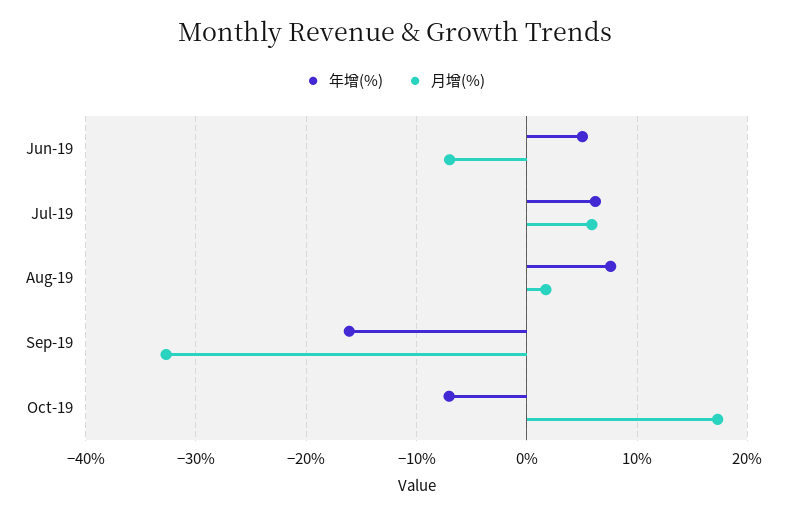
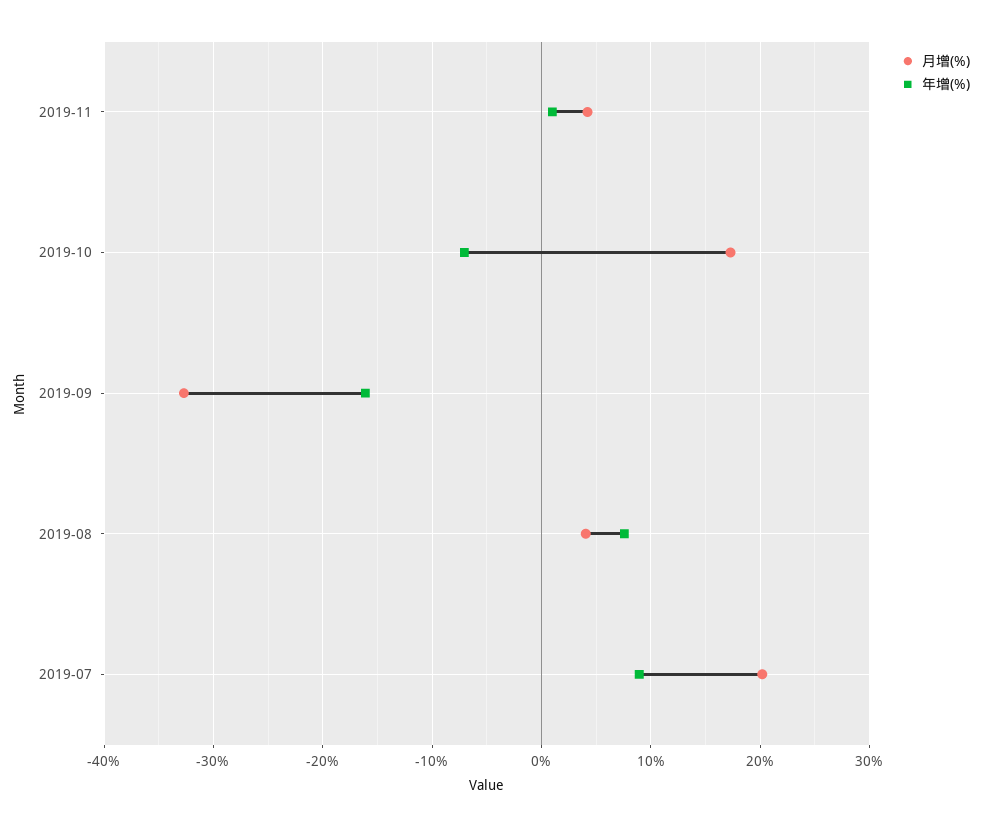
年增(%), Jun-19: 5 -> none
月增(%), Jun-19: -7 -> none
年增(%), Jul-19: 6 -> 9
月增(%), Jul-19: 6 -> 20
月增(%), Aug-19: 2 -> 4
月增(%), 2019-11: none -> 4
年增(%), 2019-11: none -> 1

